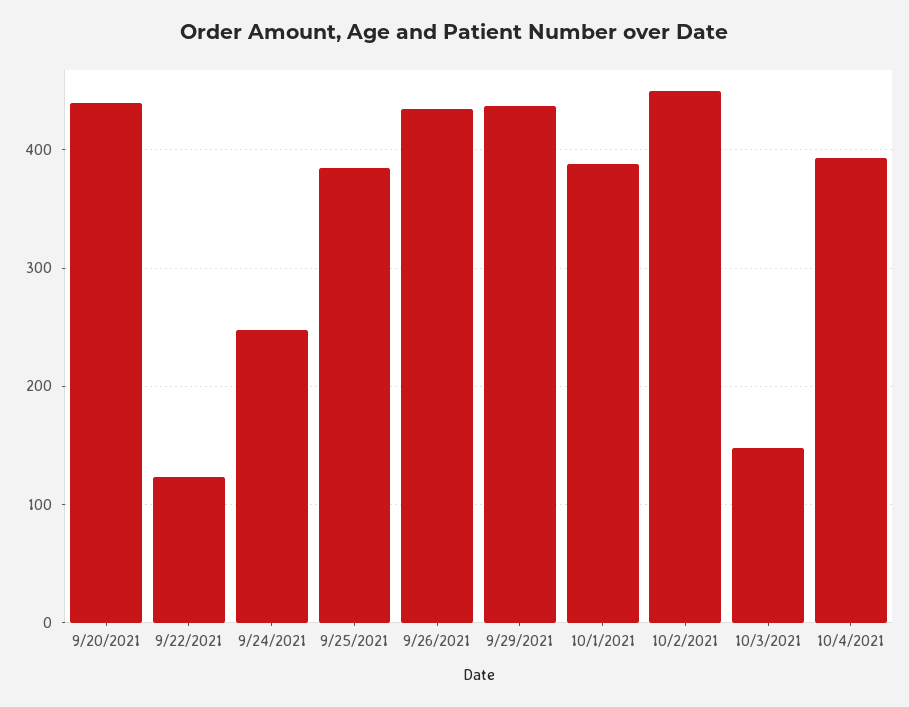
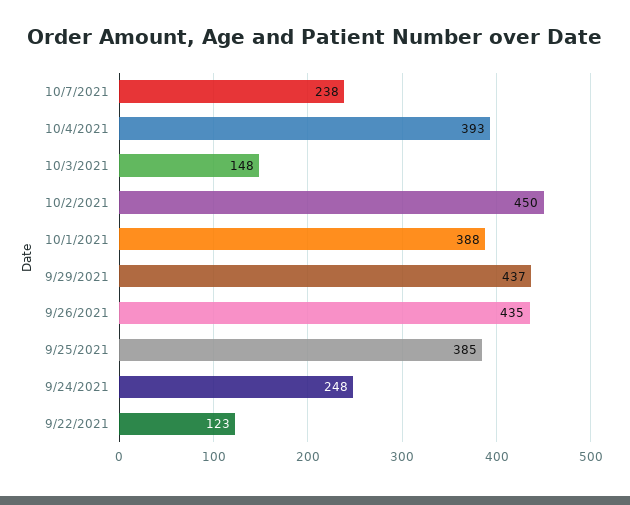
9/20/2021: 440 -> none
10/7/2021: none -> 238

